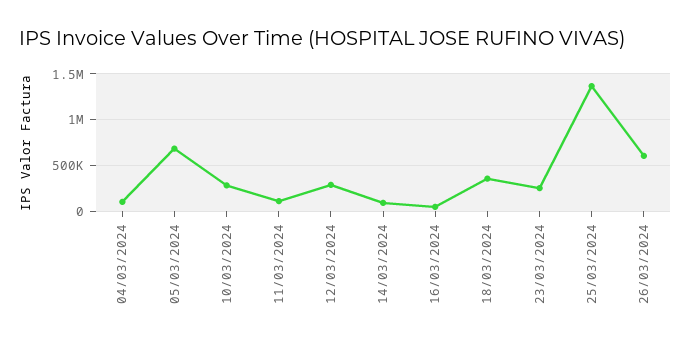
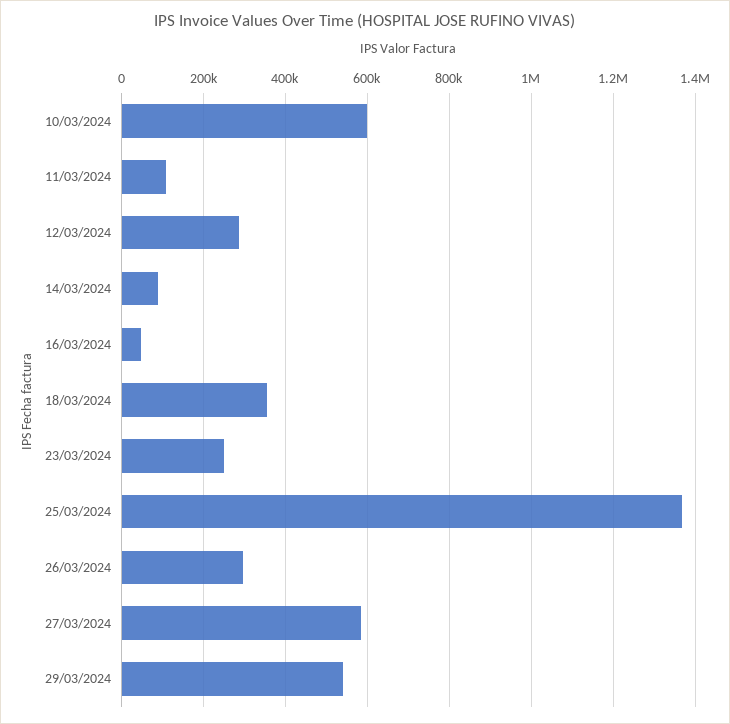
04/03/2024: 100000 -> none
05/03/2024: 700000 -> none
10/03/2024: 300000 -> 600000
26/03/2024: 600000 -> 300000
27/03/2024: none -> 580000
29/03/2024: none -> 540000

